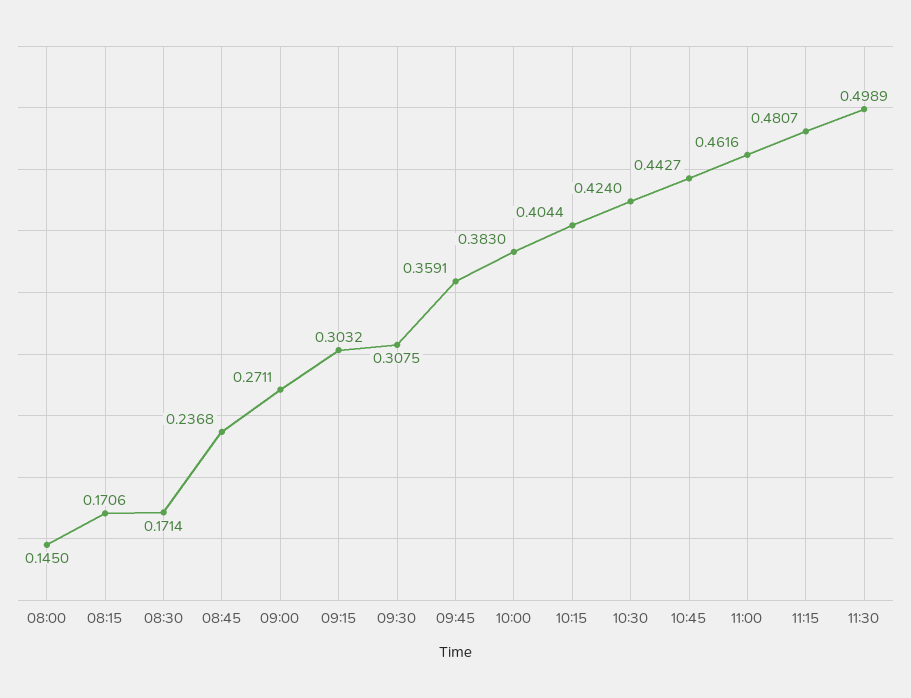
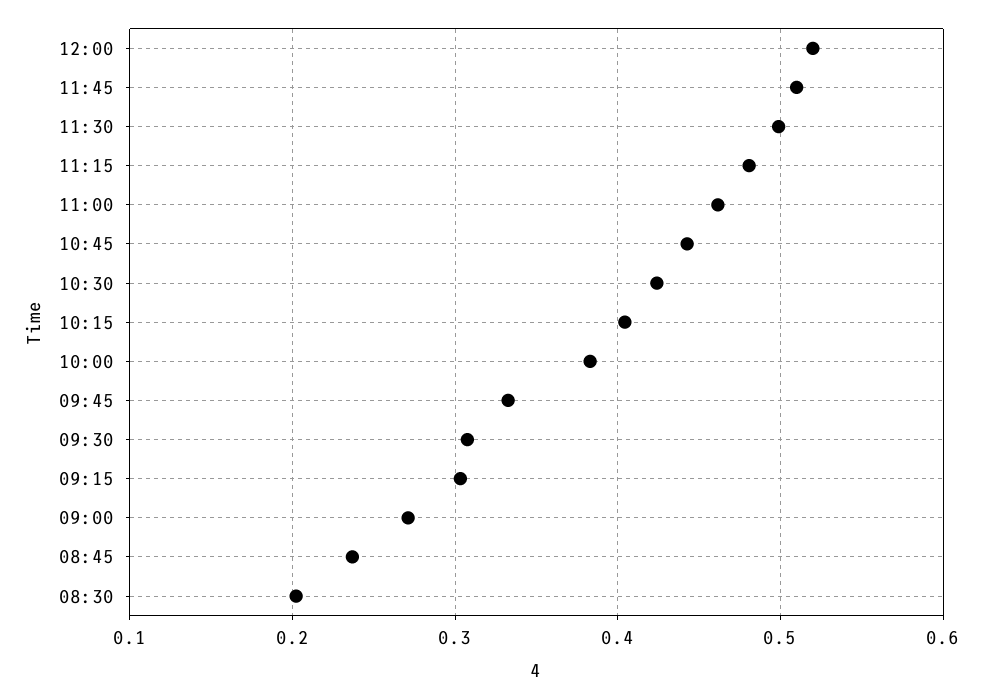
08:00: 0.145 -> none
08:15: 0.1706 -> none
08:30: 0.1714 -> 0.2
09:45: 0.3591 -> 0.33
12:00: none -> 0.52
11:45: none -> 0.51

